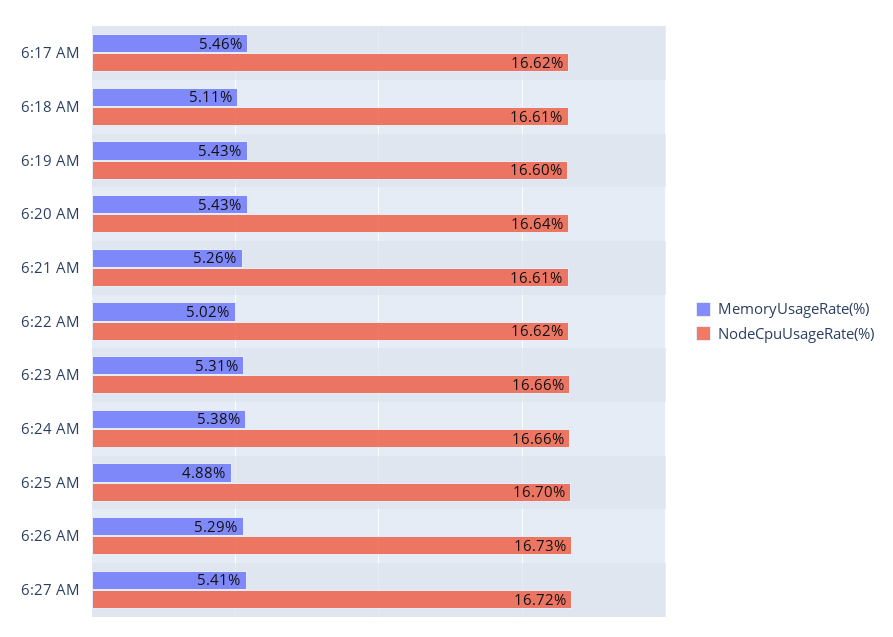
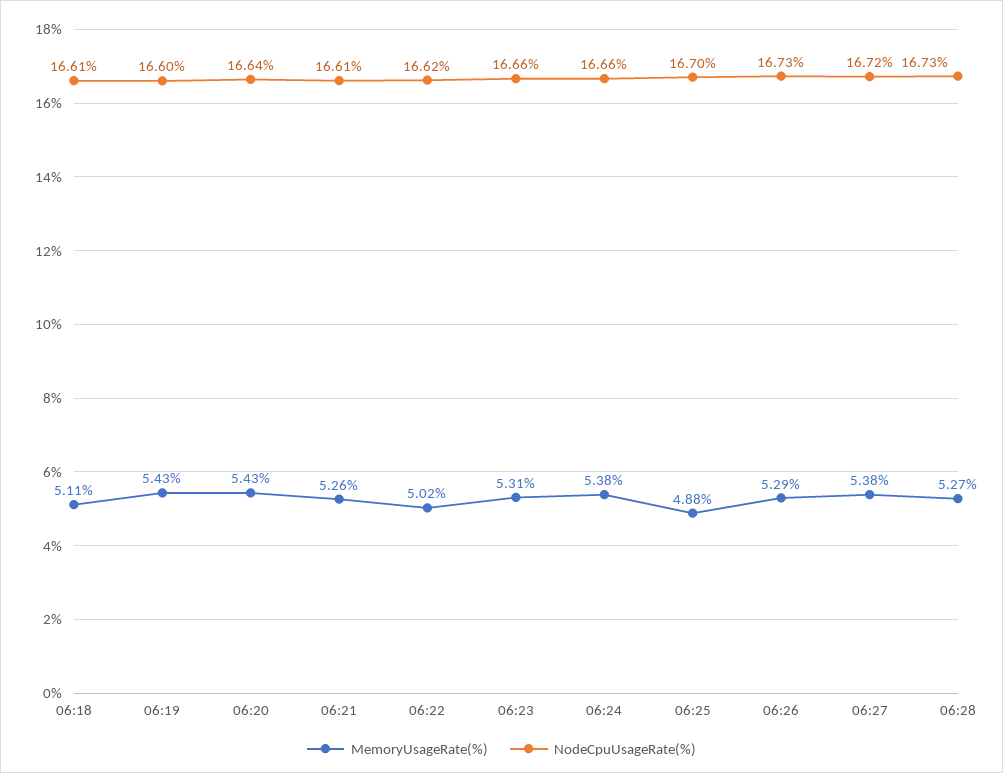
MemoryUsageRate(%), 6:17 AM: 5.46 -> none
NodeCpuUsageRate(%), 6:17 AM: 16.62 -> none
MemoryUsageRate(%), 6:27 AM: 5.41 -> 5.38
MemoryUsageRate(%), 06:28: none -> 5.27
NodeCpuUsageRate(%), 06:28: none -> 16.73

